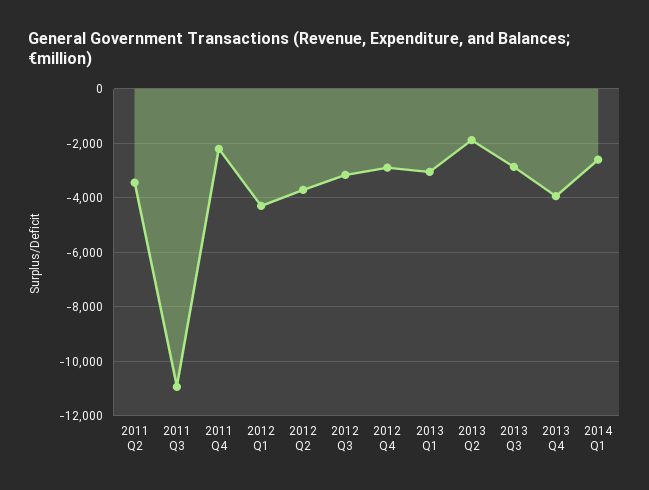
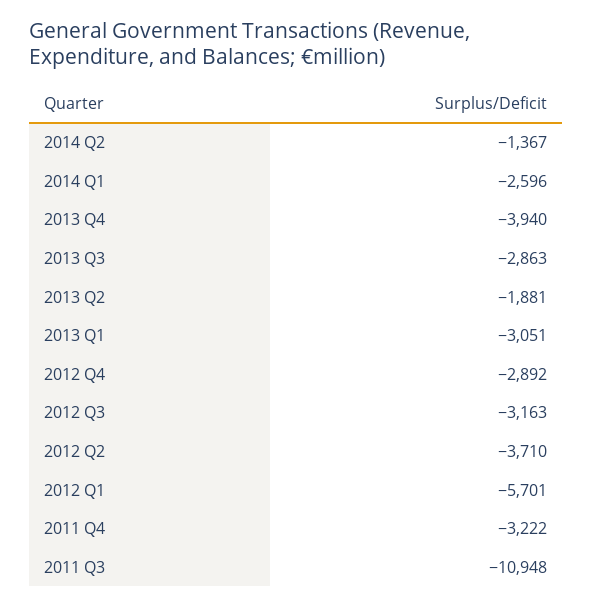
2011 Q2: -3500 -> none
2011 Q4: -2250 -> -3222
2012 Q1: -4250 -> -5701
2014 Q2: none -> -1367

